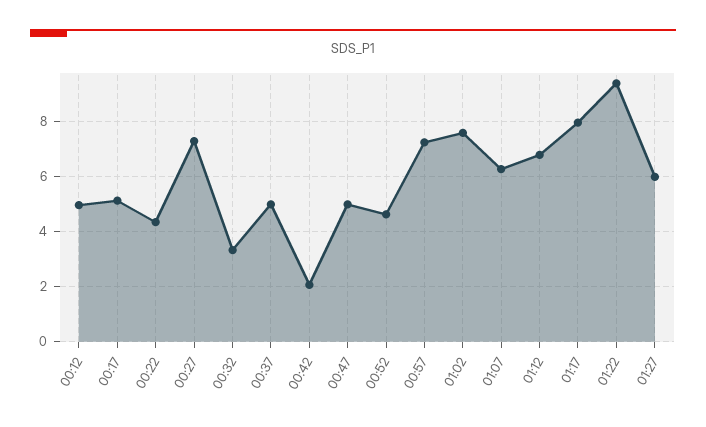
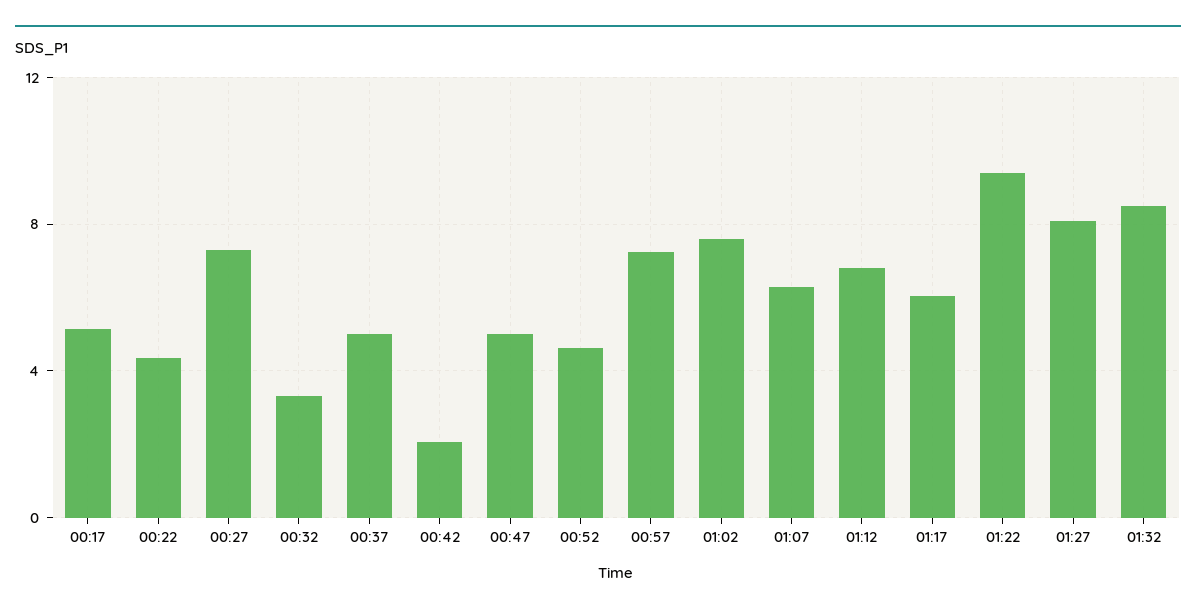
00:12: 5 -> none
01:17: 8 -> 6
01:27: 6 -> 8
01:32: none -> 8.5

